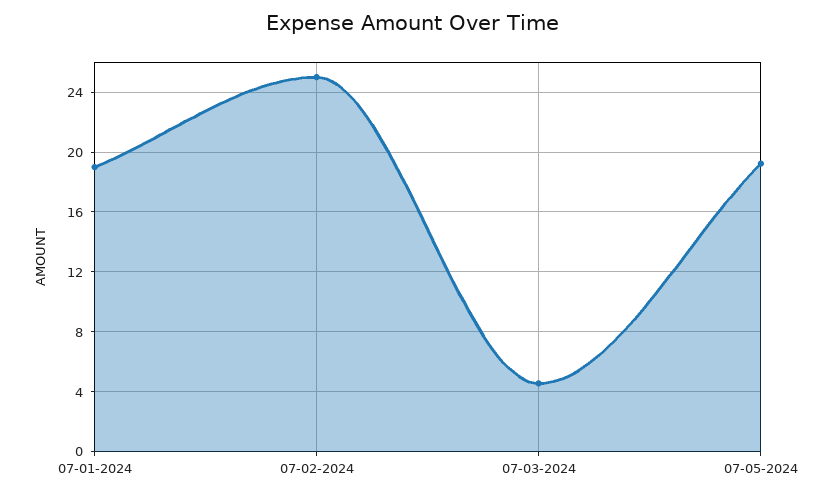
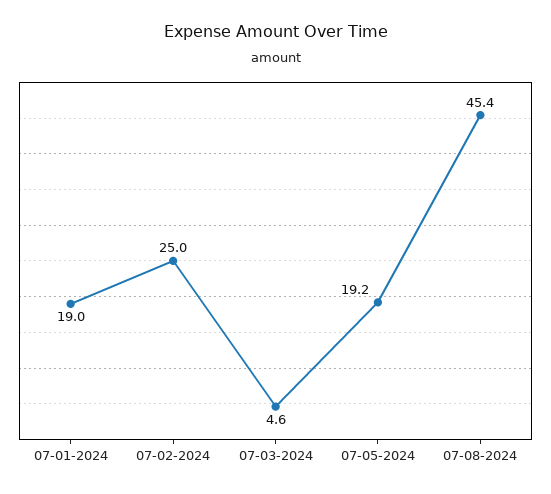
07-08-2024: none -> 45.4

